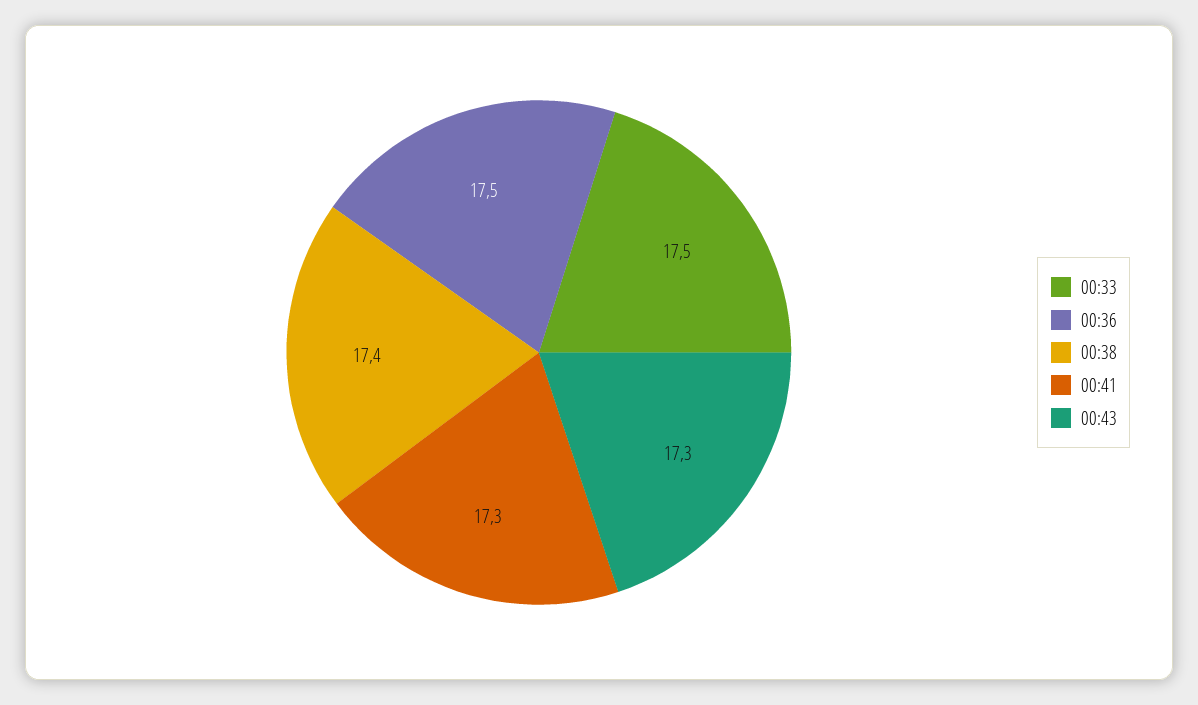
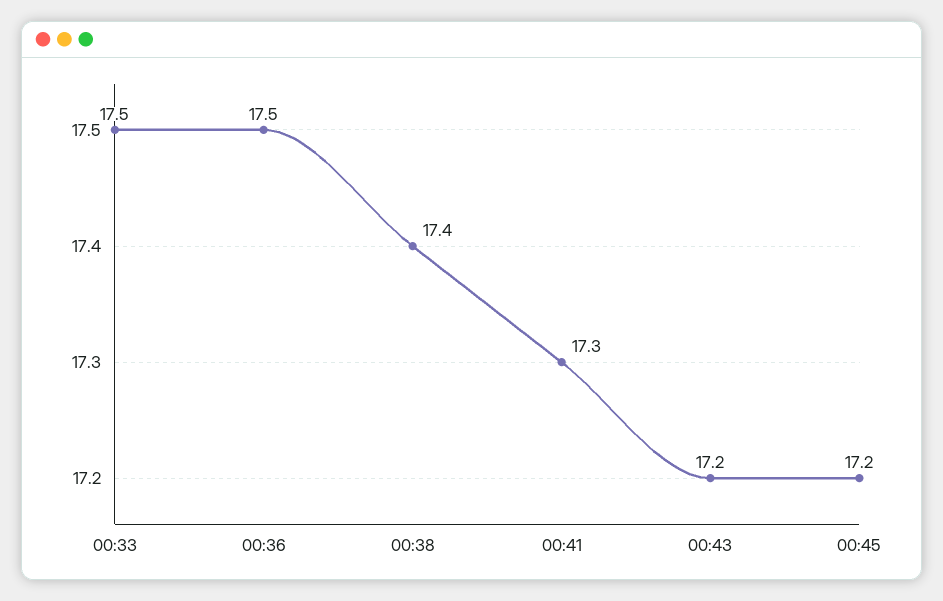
00:43: 17.3 -> 17.2
00:45: none -> 17.2

